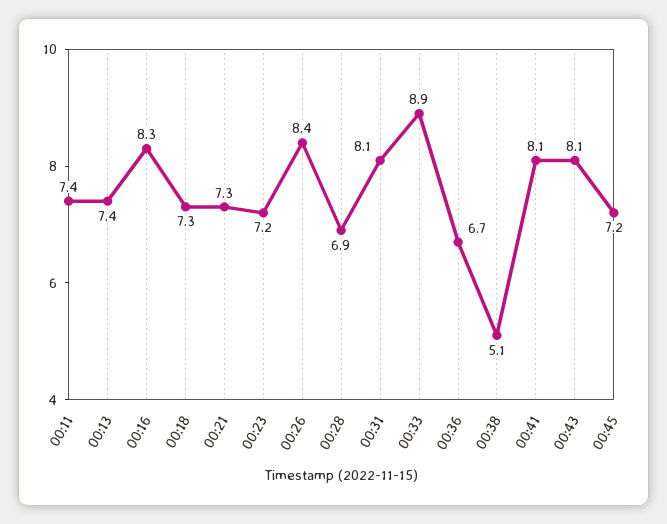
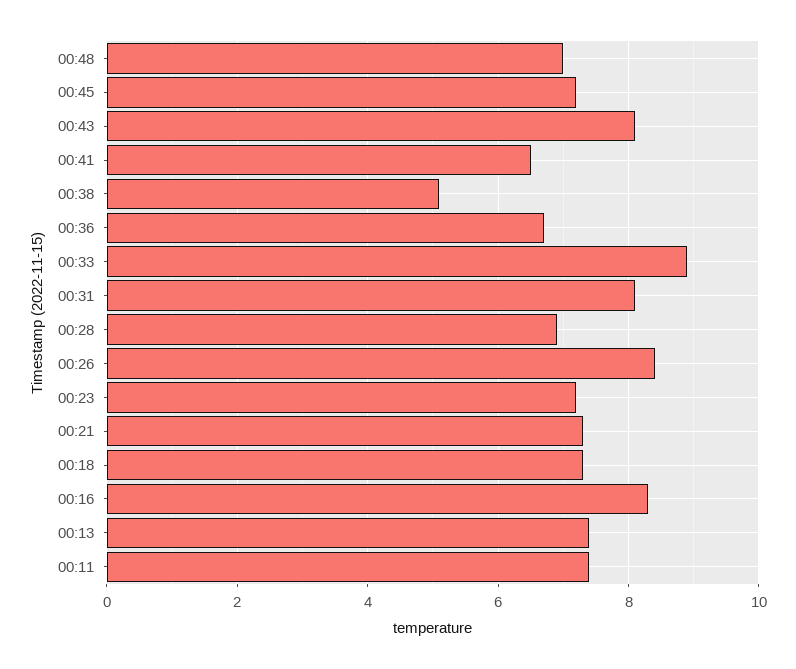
00:41: 8.1 -> 6.5
00:48: none -> 7

